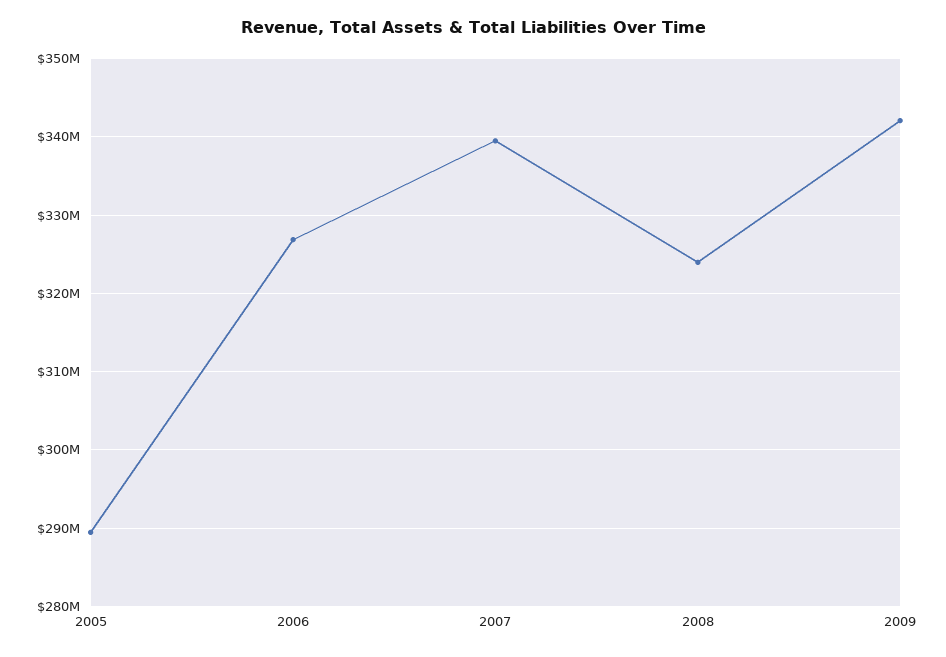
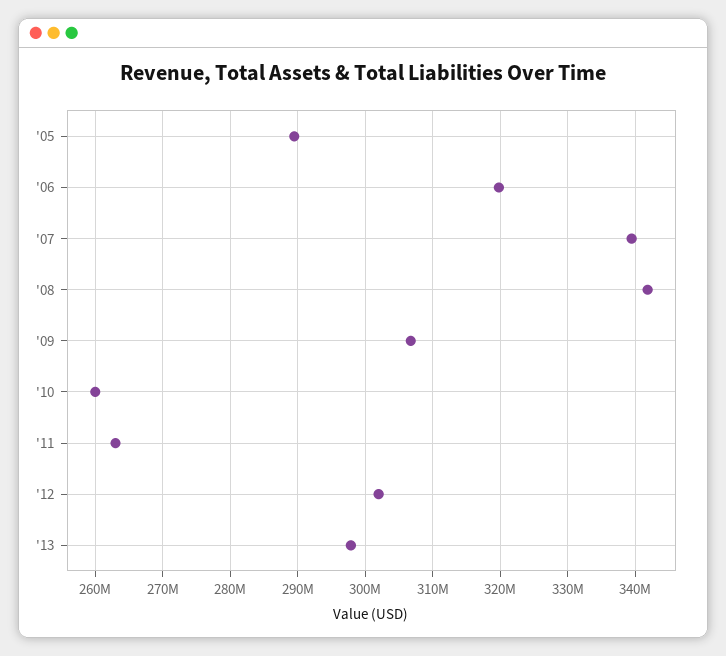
2006: 327000000 -> 320000000
2008: 324000000 -> 342000000
2009: 342000000 -> 307000000
'10: none -> 260000000
'11: none -> 263000000
'12: none -> 302000000
'13: none -> 298000000

